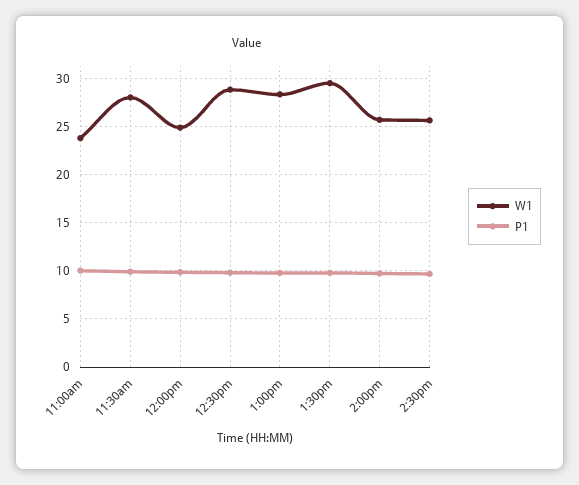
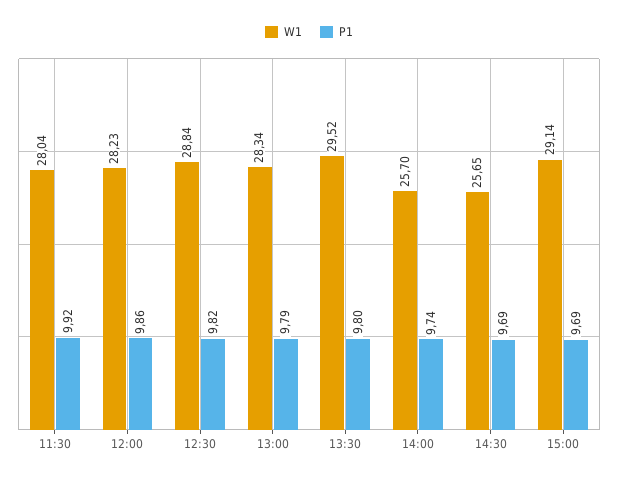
W1, 11:00am: 24 -> none
P1, 11:00am: 10 -> none
W1, 12:00pm: 25 -> 28.23
W1, 15:00: none -> 29.14
P1, 15:00: none -> 9.69

